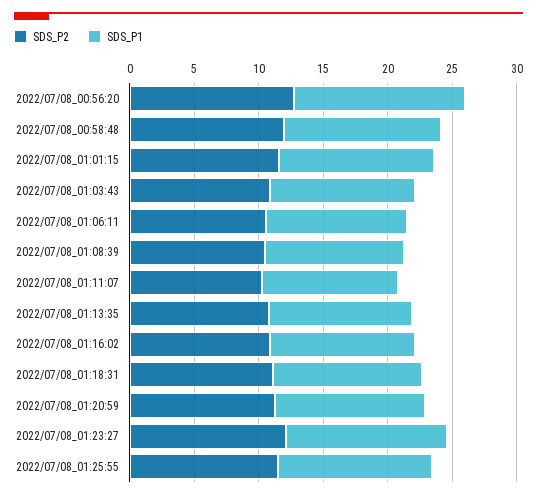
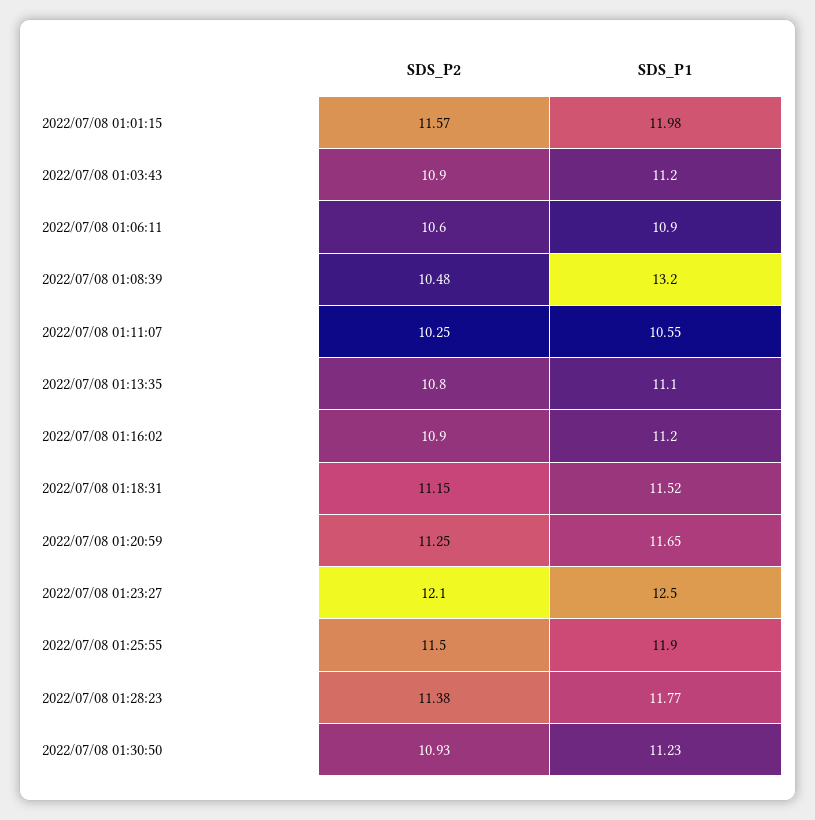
SDS_P2, 2022/07/08_00:56:20: 13 -> none
SDS_P1, 2022/07/08_00:56:20: 13 -> none
SDS_P2, 2022/07/08_00:58:48: 12 -> none
SDS_P1, 2022/07/08_00:58:48: 12 -> none
SDS_P1, 2022/07/08_01:08:39: 11 -> 13.2
SDS_P2, 2022/07/08 01:28:23: none -> 11.38
SDS_P1, 2022/07/08 01:28:23: none -> 11.77
SDS_P2, 2022/07/08 01:30:50: none -> 10.93
SDS_P1, 2022/07/08 01:30:50: none -> 11.23

